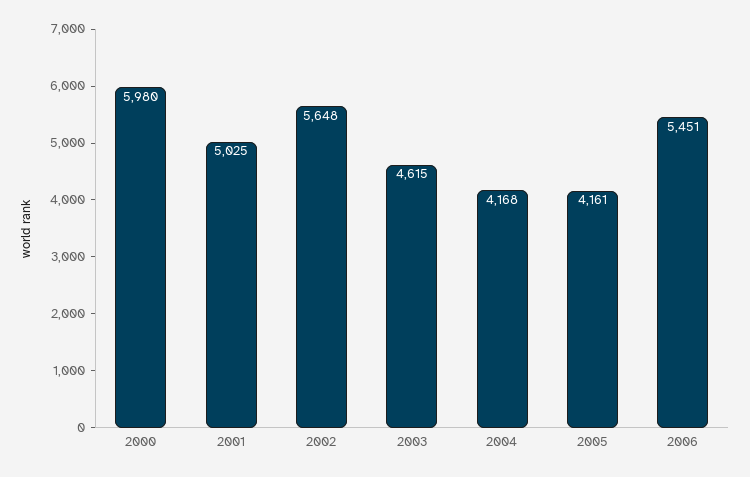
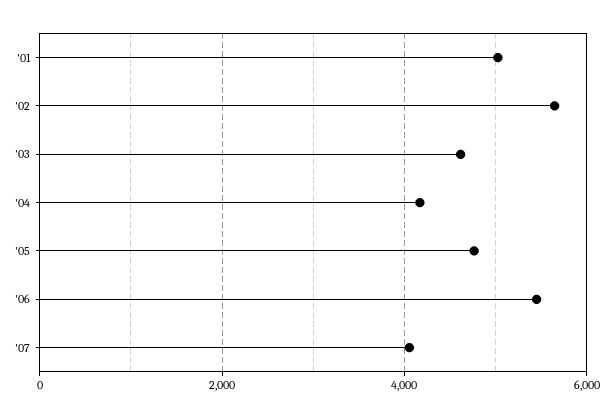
2000: 5980 -> none
2005: 4161 -> 4800
'07: none -> 4000

